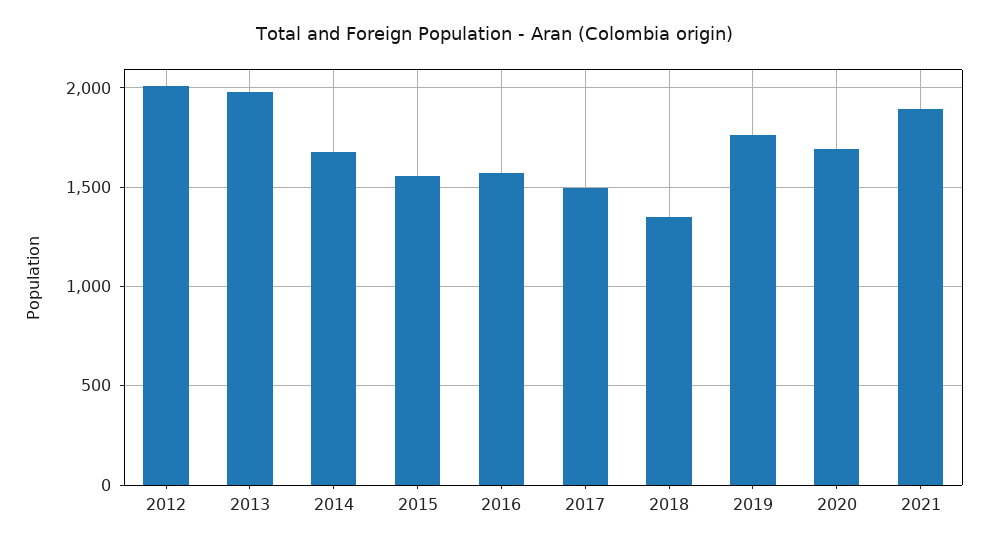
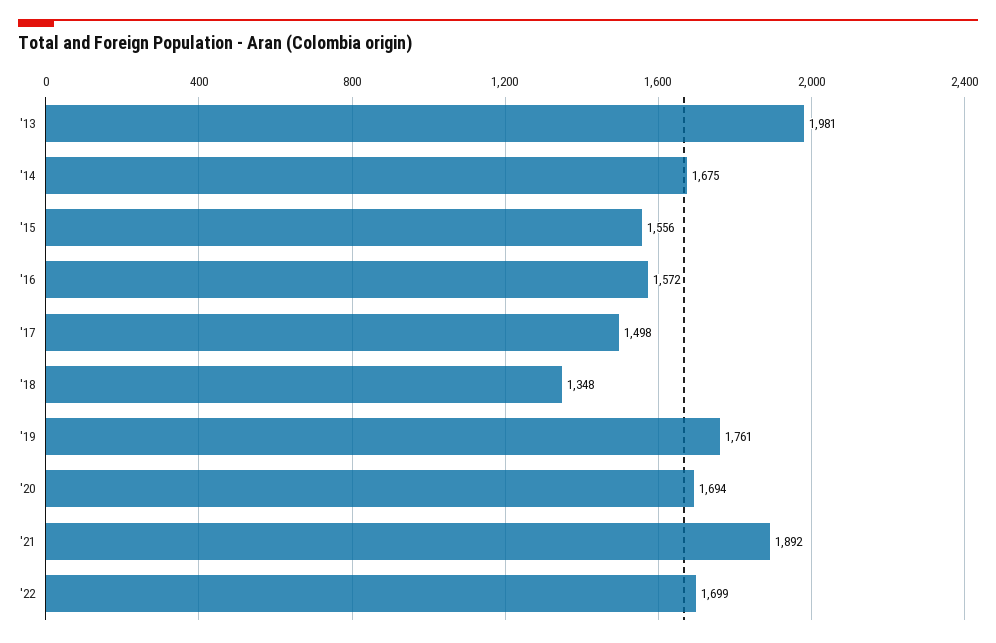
2012: 2000 -> none
'22: none -> 1699

